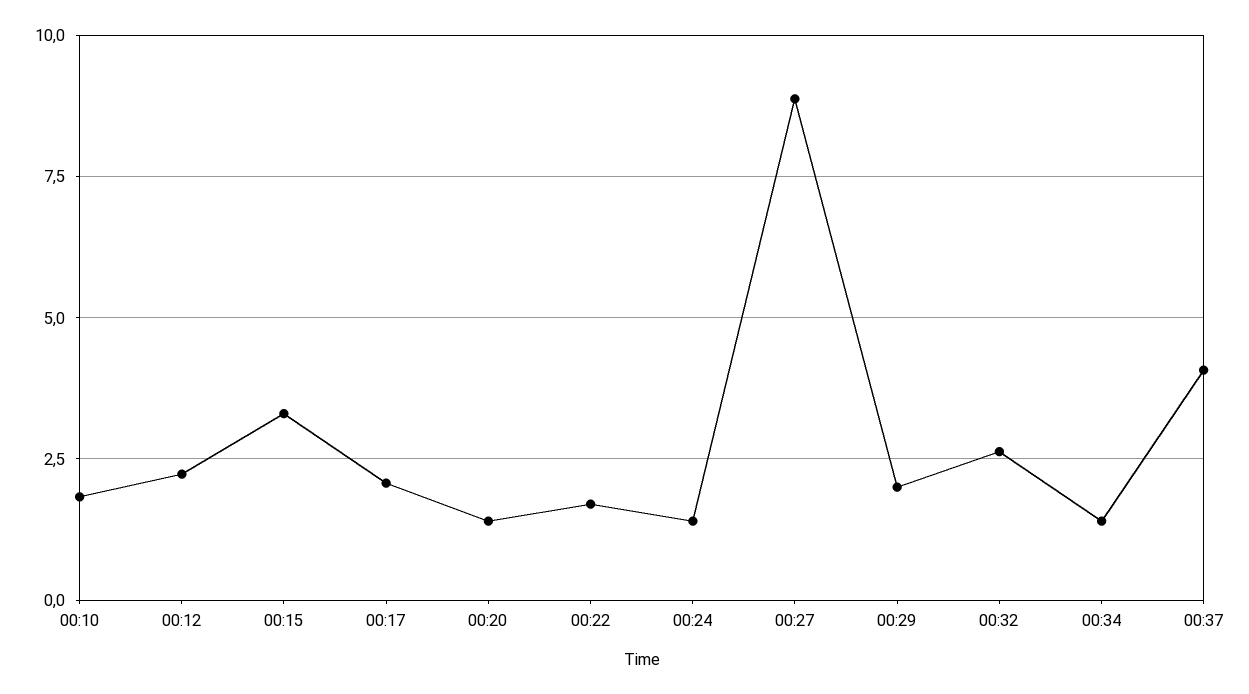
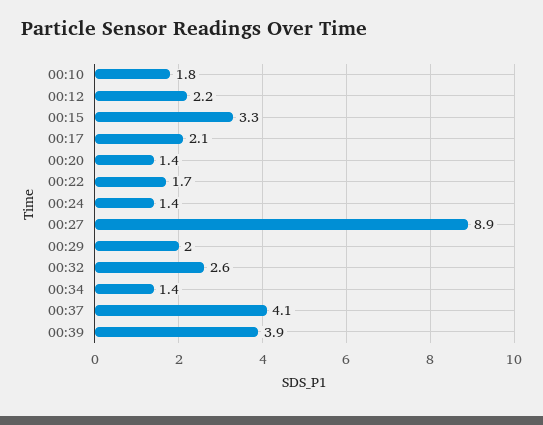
00:39: none -> 3.9

